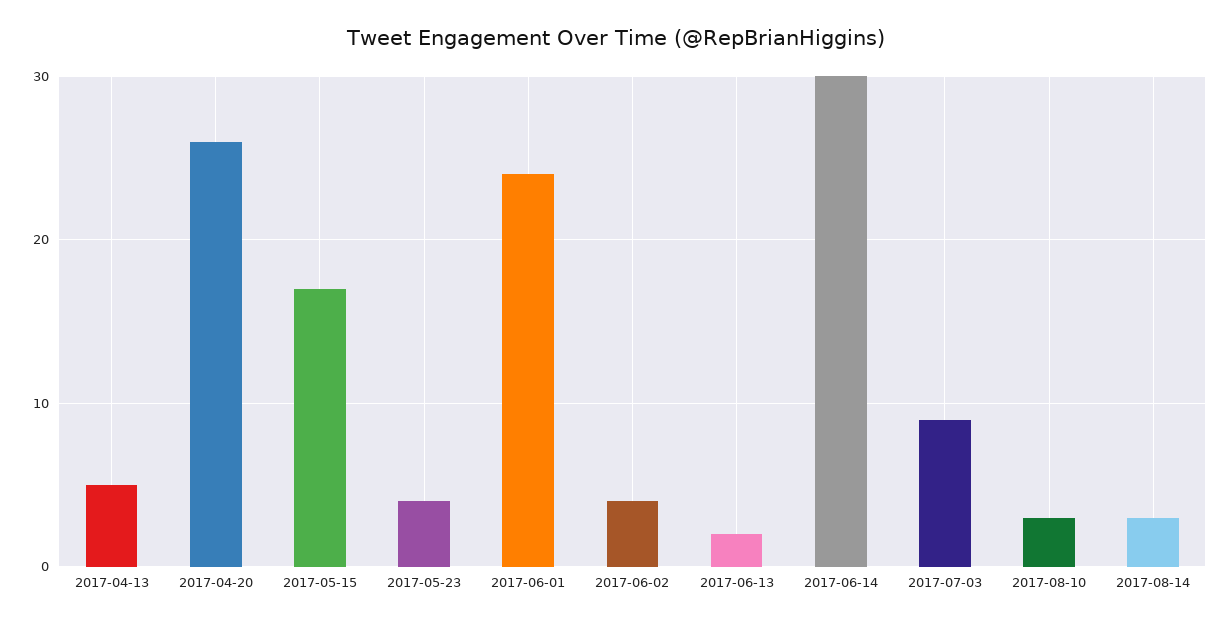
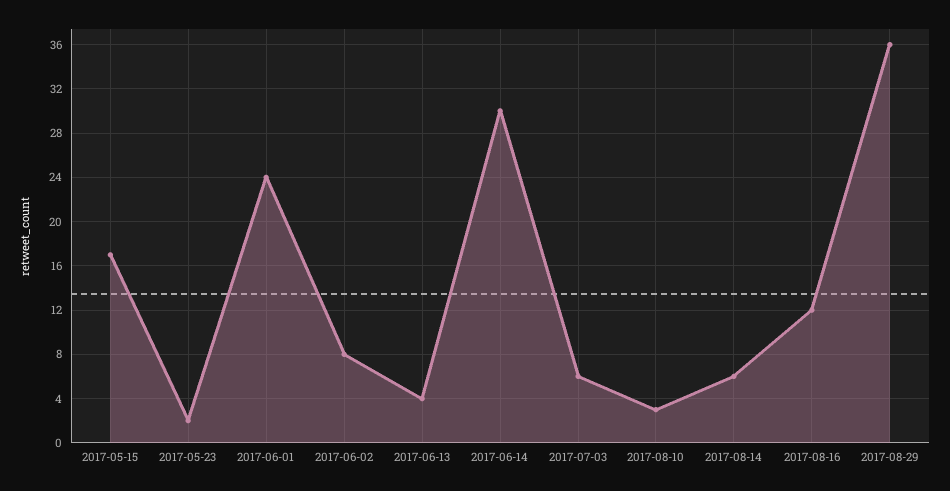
2017-04-13: 5 -> none
2017-04-20: 26 -> none
2017-05-23: 4 -> 2
2017-06-02: 4 -> 8
2017-06-13: 2 -> 4
2017-07-03: 9 -> 6
2017-08-14: 3 -> 6
2017-08-16: none -> 12
2017-08-29: none -> 36

